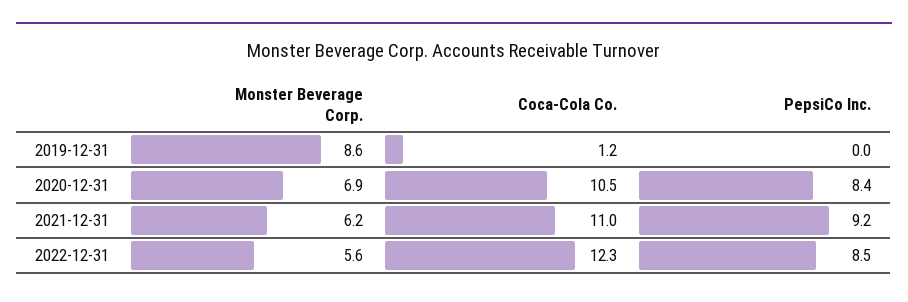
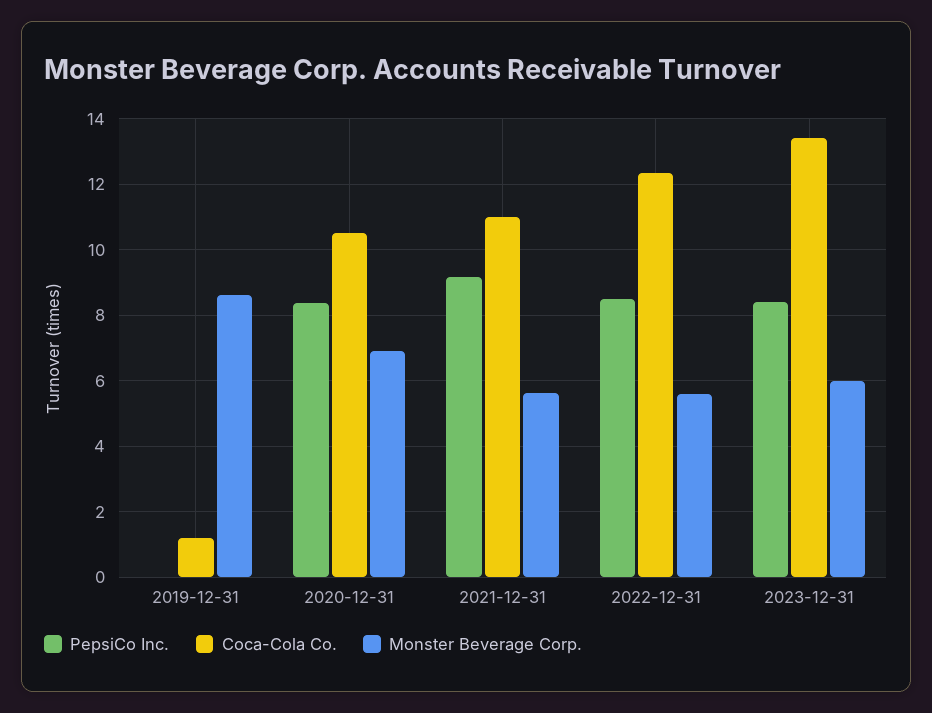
Monster Beverage Corp., 2021-12-31: 6.2 -> 5.6
PepsiCo Inc., 2023-12-31: none -> 8.4
Coca-Cola Co., 2023-12-31: none -> 13.4
Monster Beverage Corp., 2023-12-31: none -> 6

